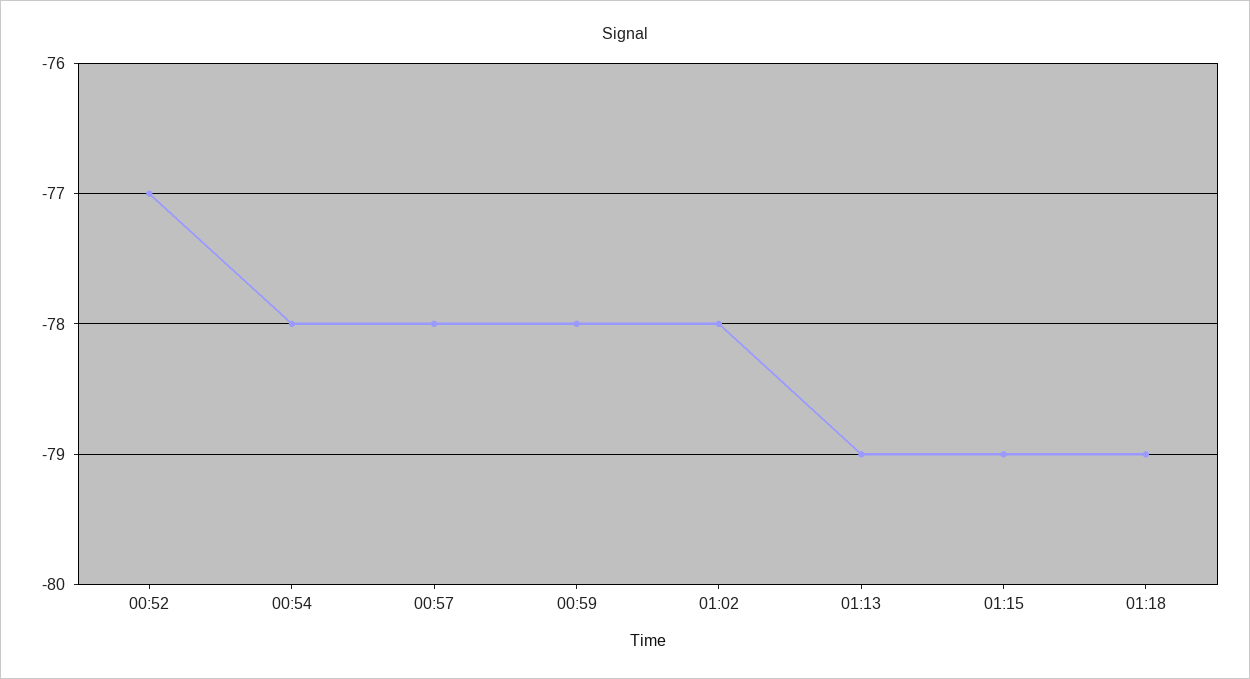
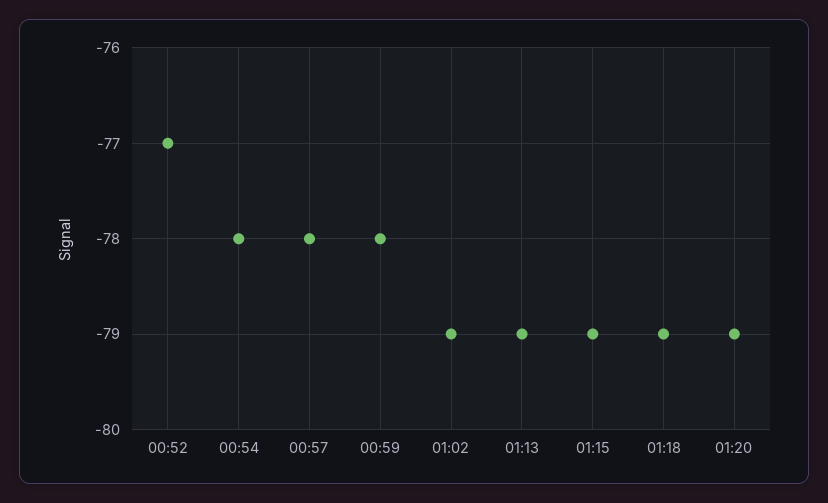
01:02: -78 -> -79
01:20: none -> -79

